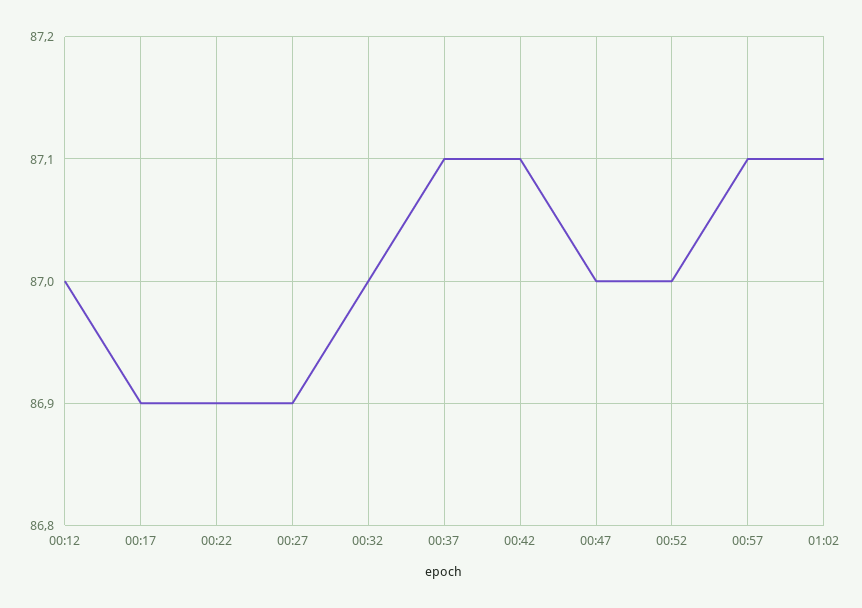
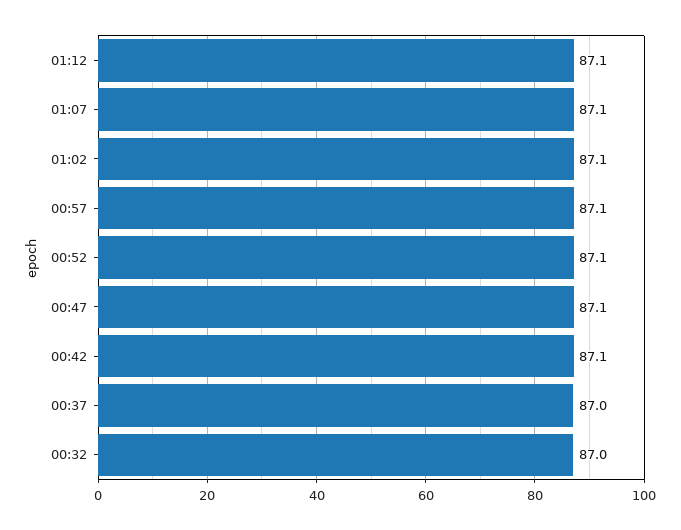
00:12: 87 -> none
00:17: 86.9 -> none
00:22: 86.9 -> none
00:27: 86.9 -> none
00:37: 87.1 -> 87
00:47: 87 -> 87.1
00:52: 87 -> 87.1
01:12: none -> 87.1
01:07: none -> 87.1

